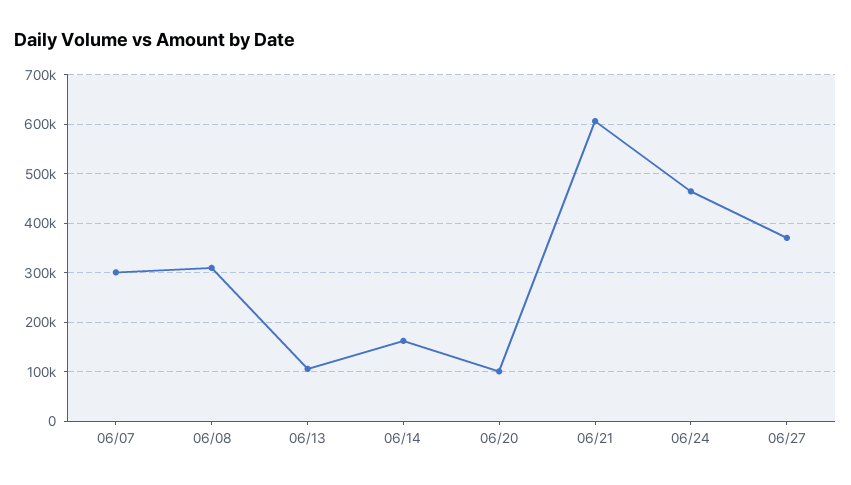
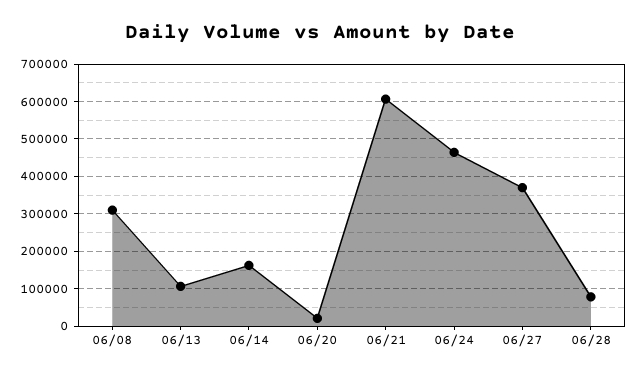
06/07: 300000 -> none
06/20: 100000 -> 20000
06/28: none -> 80000

